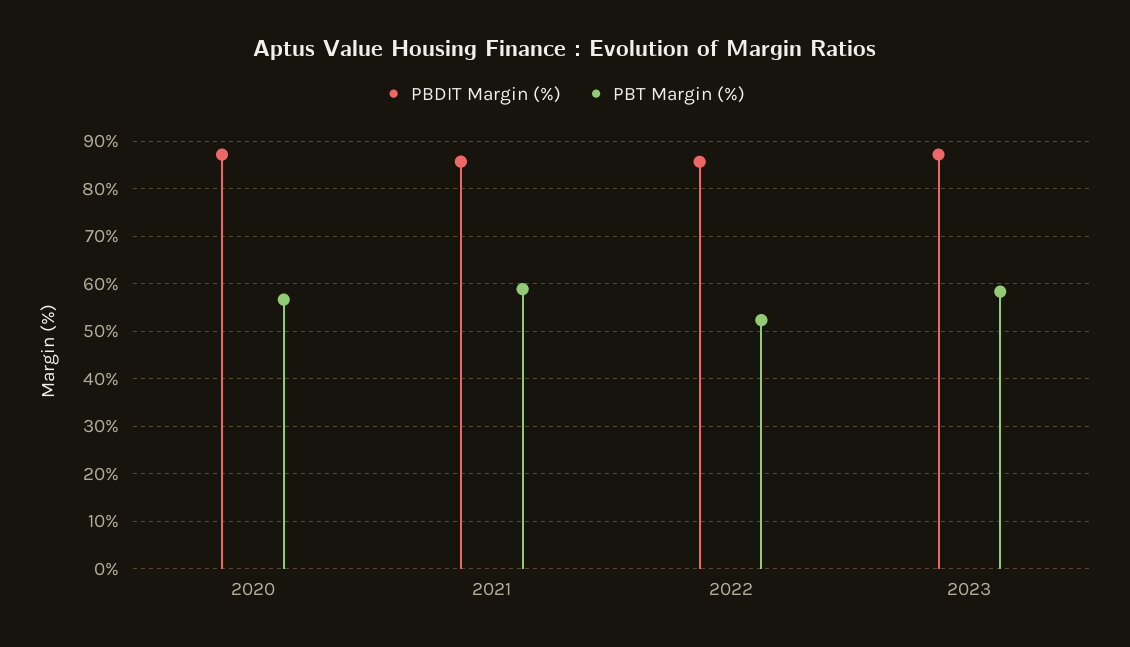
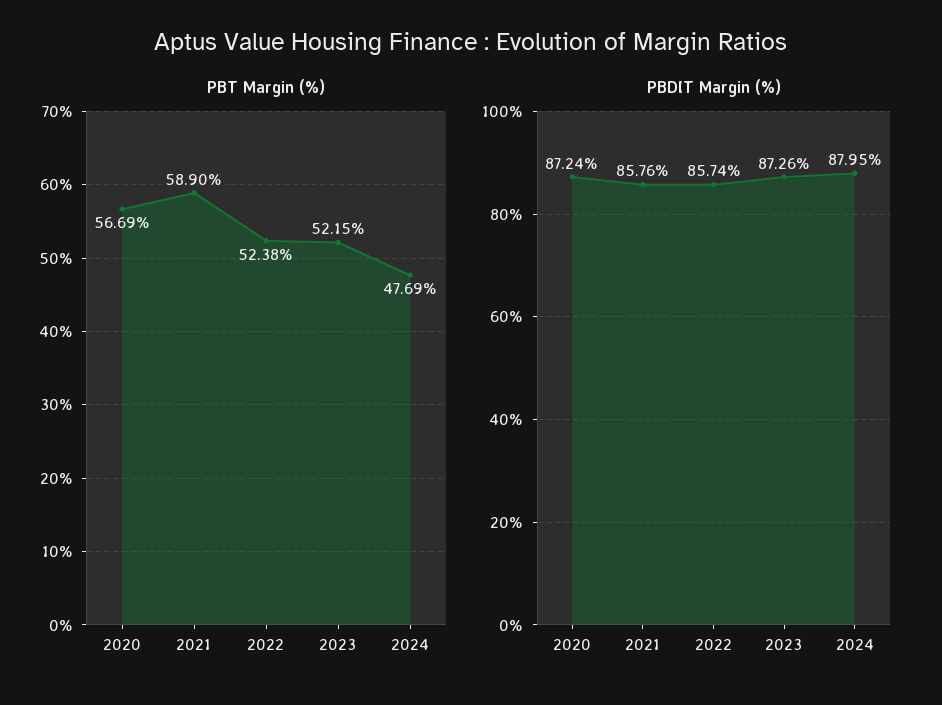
PBT Margin (%), 2023: 58 -> 52.15
PBT Margin (%), 2024: none -> 47.69
PBDIT Margin (%), 2024: none -> 87.95

